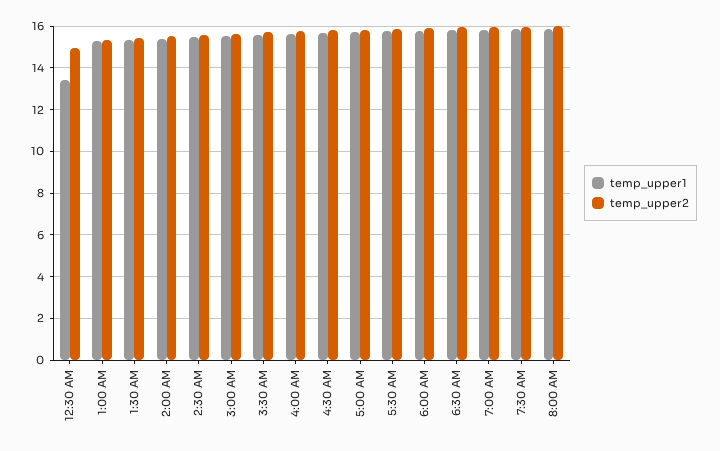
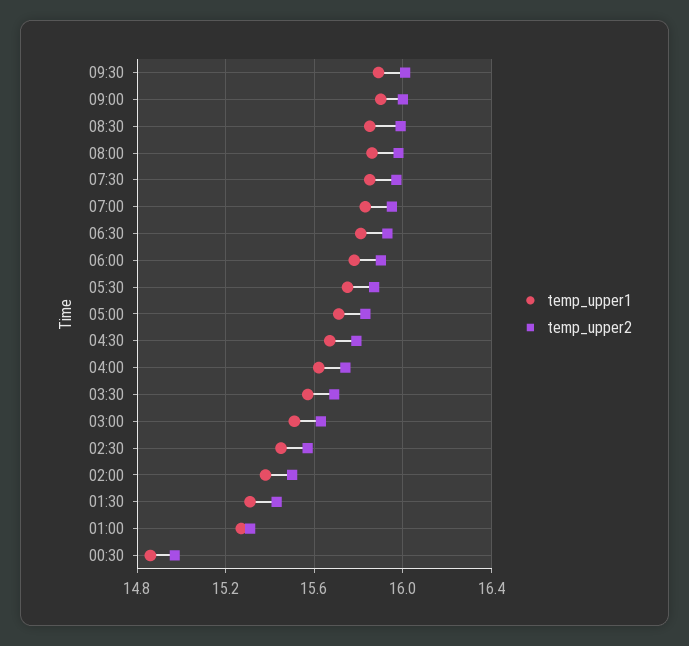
temp_upper1, 12:30 AM: 13.5 -> 14.85
temp_upper1, 09:30: none -> 15.9
temp_upper2, 09:30: none -> 16
temp_upper1, 09:00: none -> 15.9
temp_upper2, 09:00: none -> 16
temp_upper1, 08:30: none -> 15.85
temp_upper2, 08:30: none -> 16

